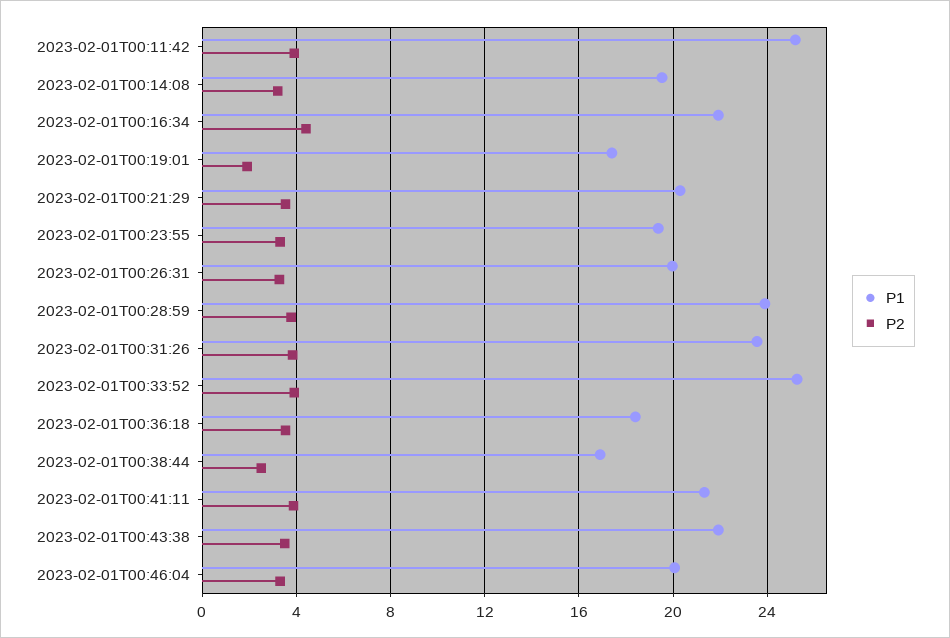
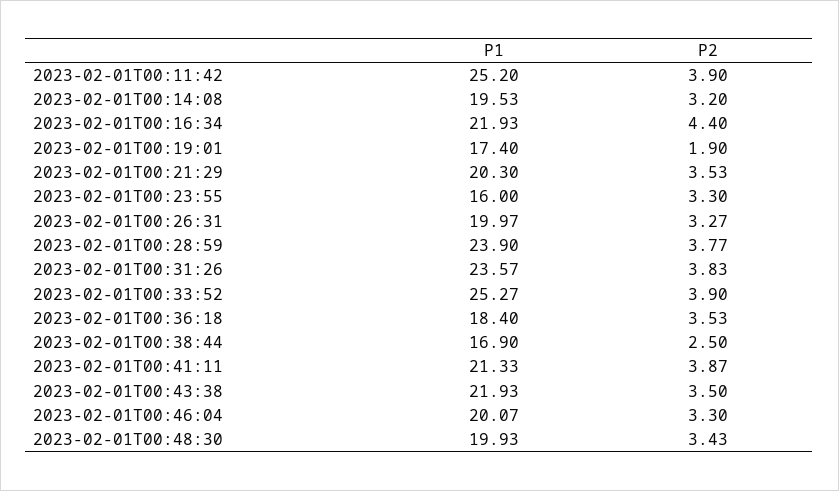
P1, 2023-02-01T00:23:55: 19.5 -> 16
P1, 2023-02-01T00:48:30: none -> 19.93
P2, 2023-02-01T00:48:30: none -> 3.43

